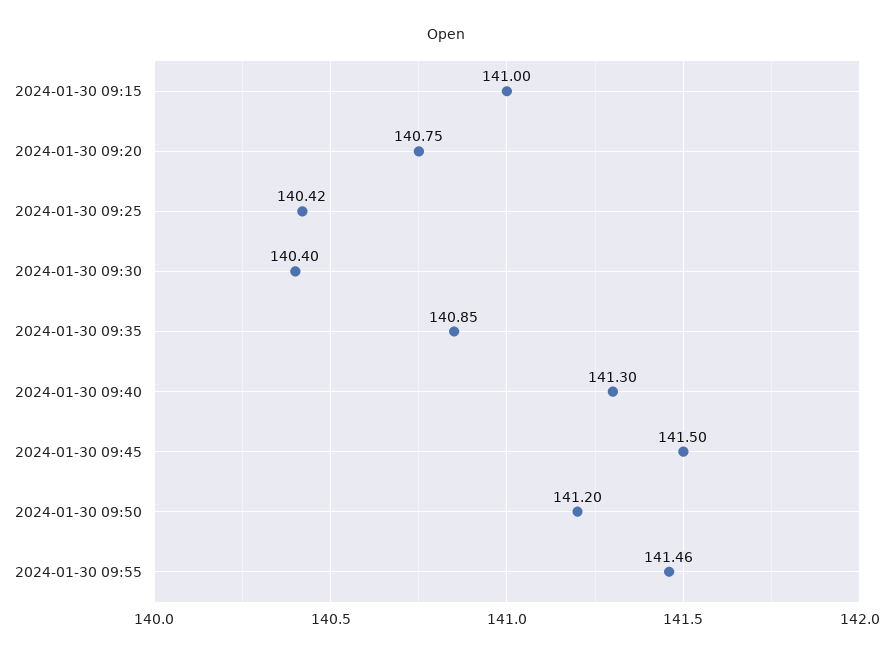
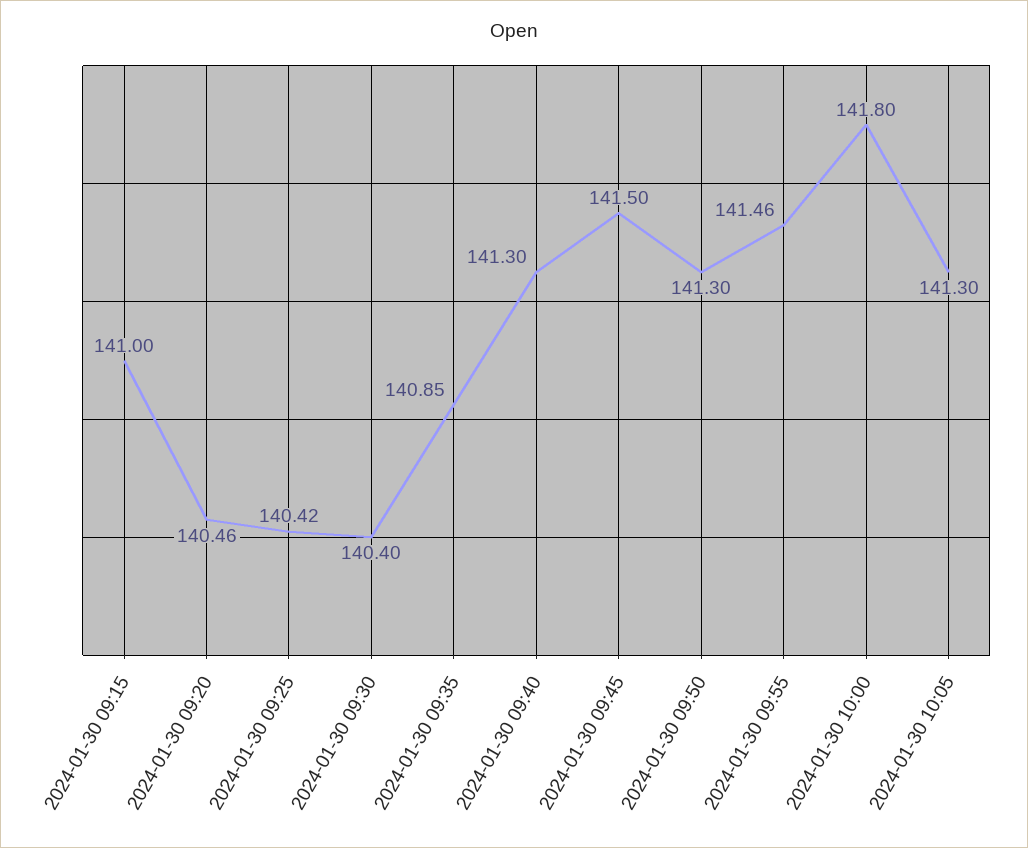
2024-01-30 09:20: 140.75 -> 140.46
2024-01-30 09:50: 141.2 -> 141.3
2024-01-30 10:00: none -> 141.8
2024-01-30 10:05: none -> 141.3

